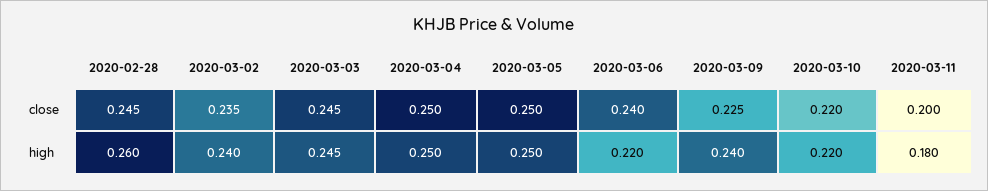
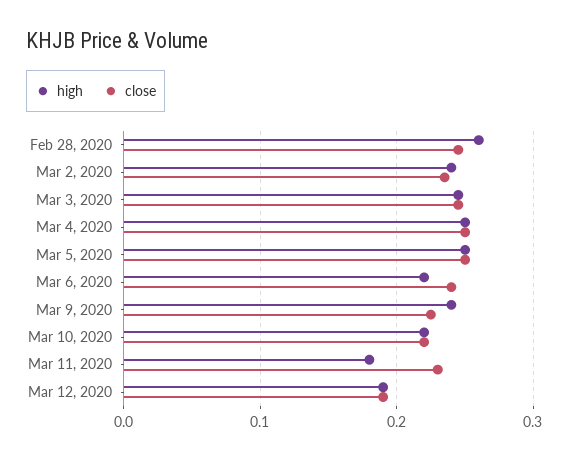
close, 2020-03-11: 0.2 -> 0.23
high, Mar 12, 2020: none -> 0.19
close, Mar 12, 2020: none -> 0.19

